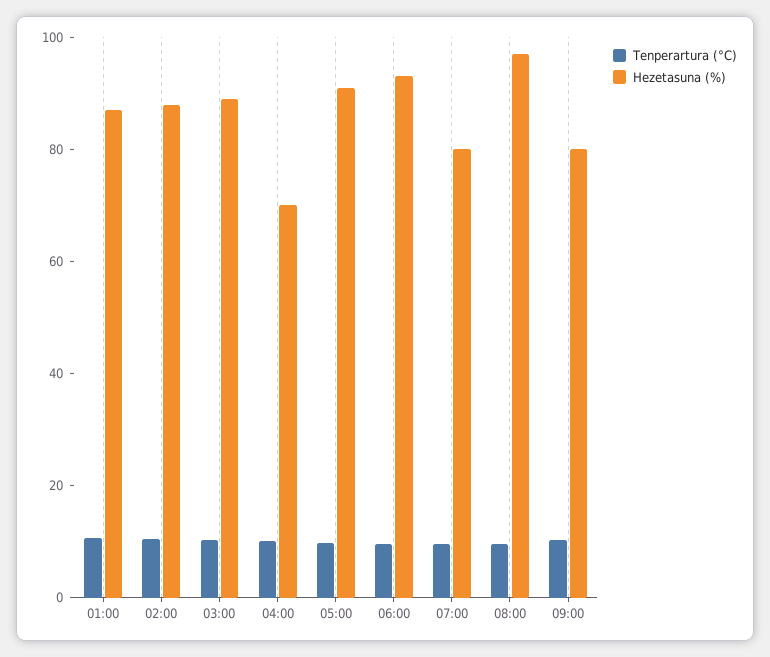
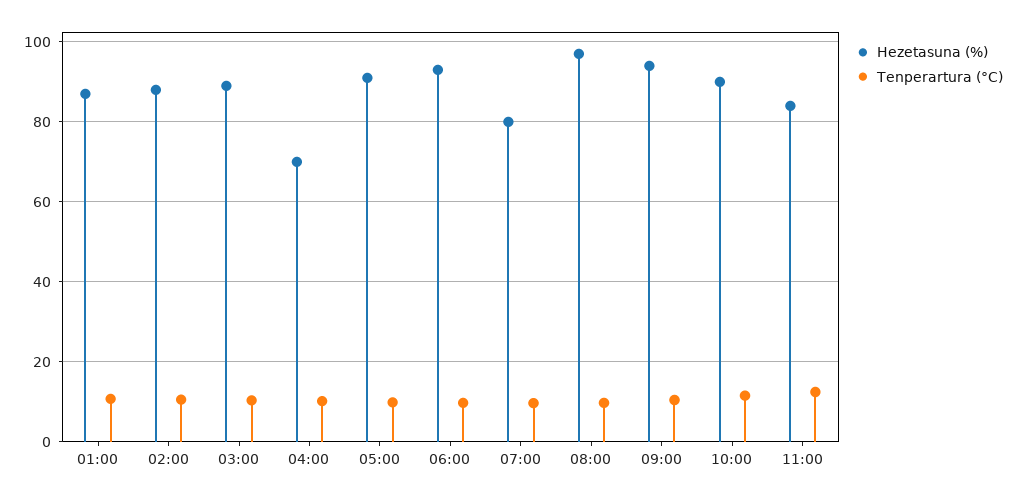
Hezetasuna (%), 09:00: 80 -> 94
Hezetasuna (%), 10:00: none -> 90
Tenperartura (°C), 10:00: none -> 12
Hezetasuna (%), 11:00: none -> 84
Tenperartura (°C), 11:00: none -> 12

